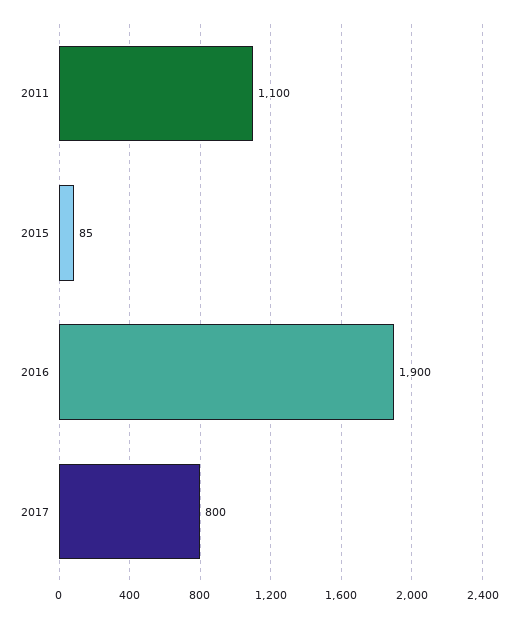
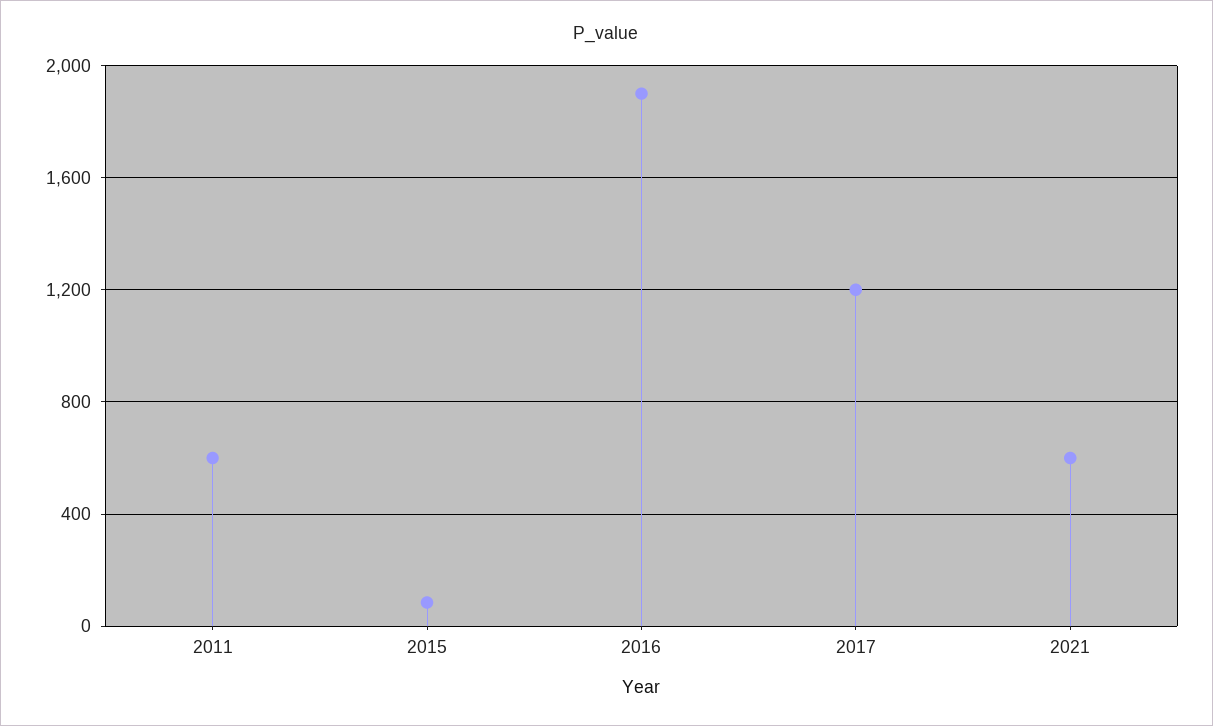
2011: 1100 -> 600
2017: 800 -> 1200
2021: none -> 600

